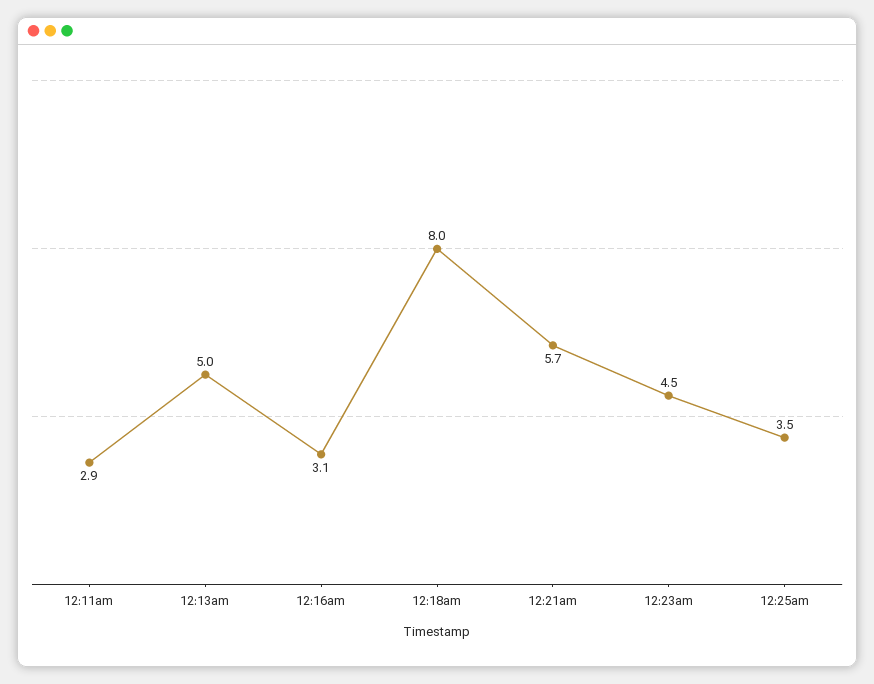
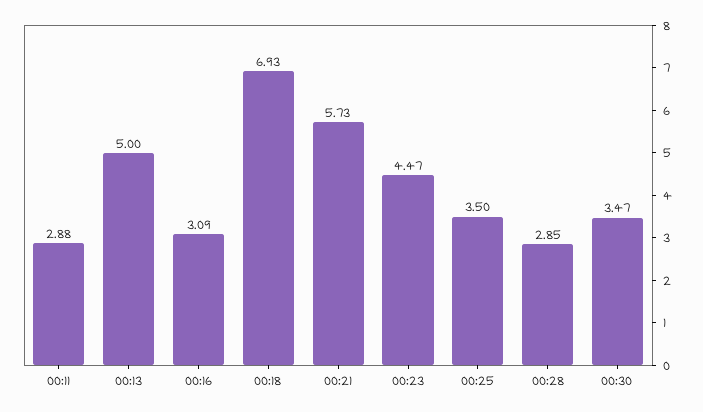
12:18am: 8 -> 6.93
00:28: none -> 2.85
00:30: none -> 3.47

